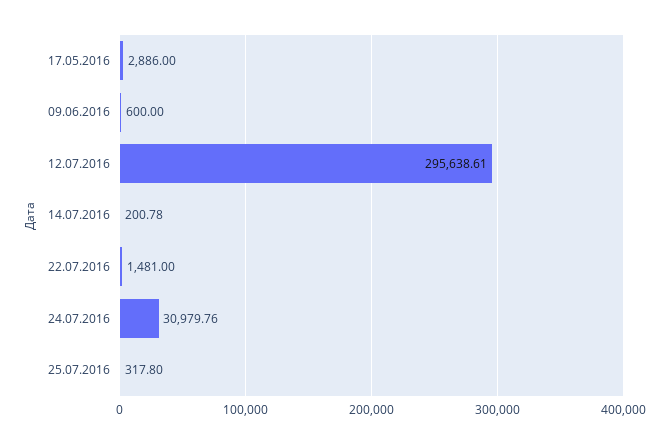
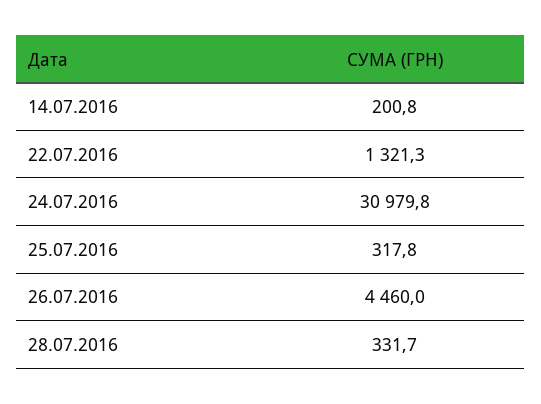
17.05.2016: 2886 -> none
09.06.2016: 600 -> none
12.07.2016: 295638.61 -> none
22.07.2016: 1481 -> 1321.3
26.07.2016: none -> 4460
28.07.2016: none -> 331.7

